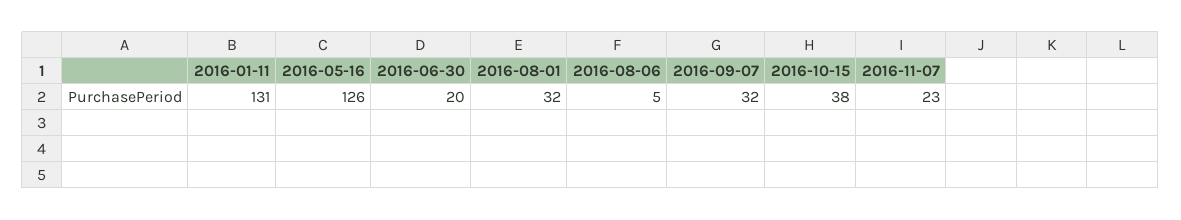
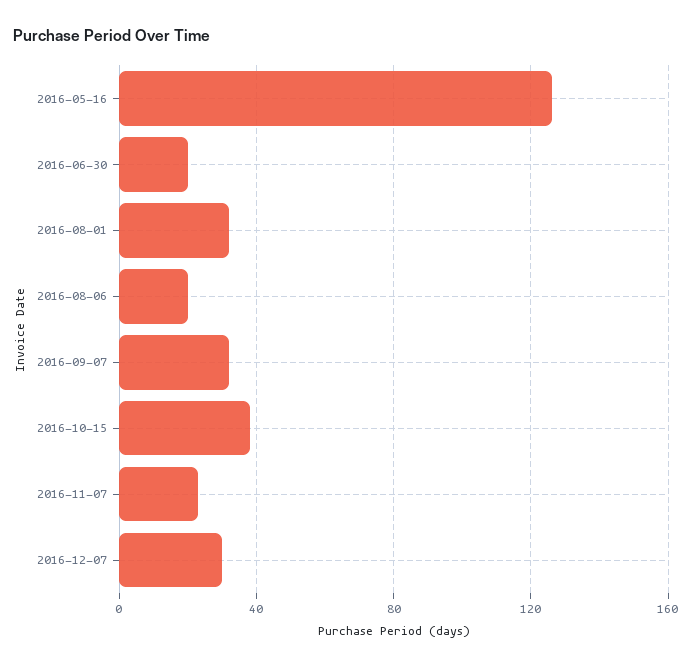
2016-01-11: 131 -> none
2016-08-06: 5 -> 20
2016-12-07: none -> 30

